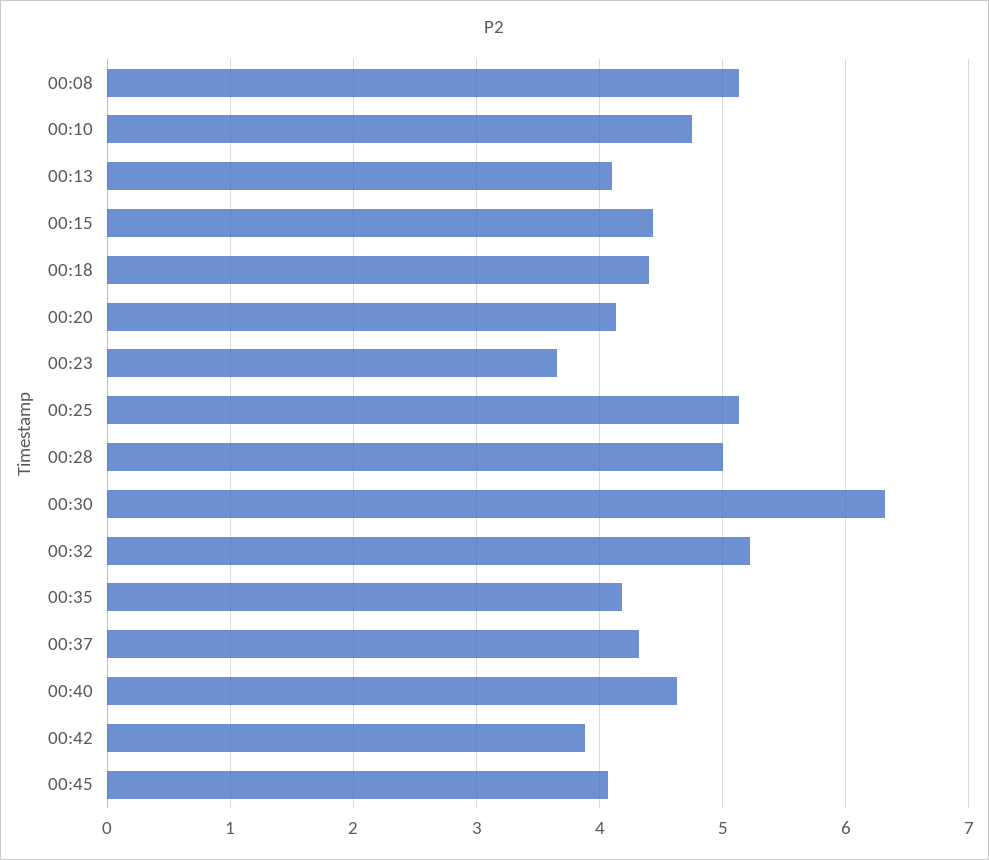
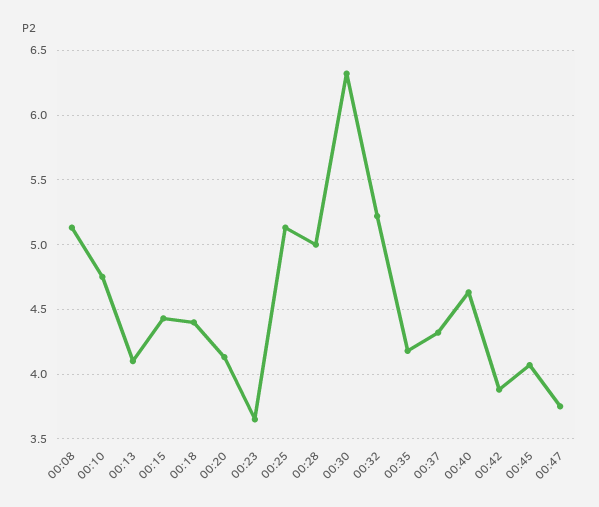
00:47: none -> 3.75

